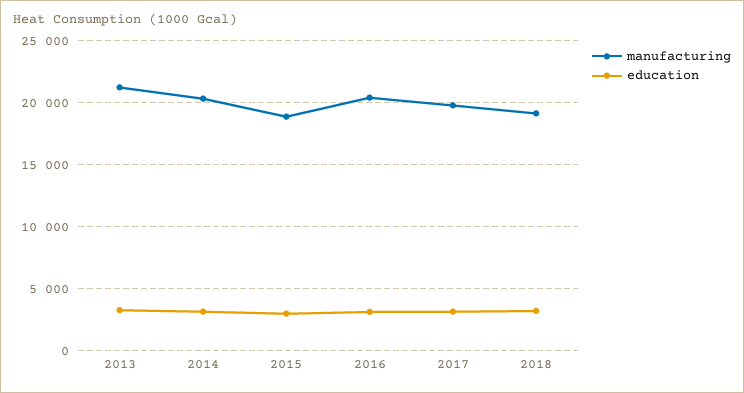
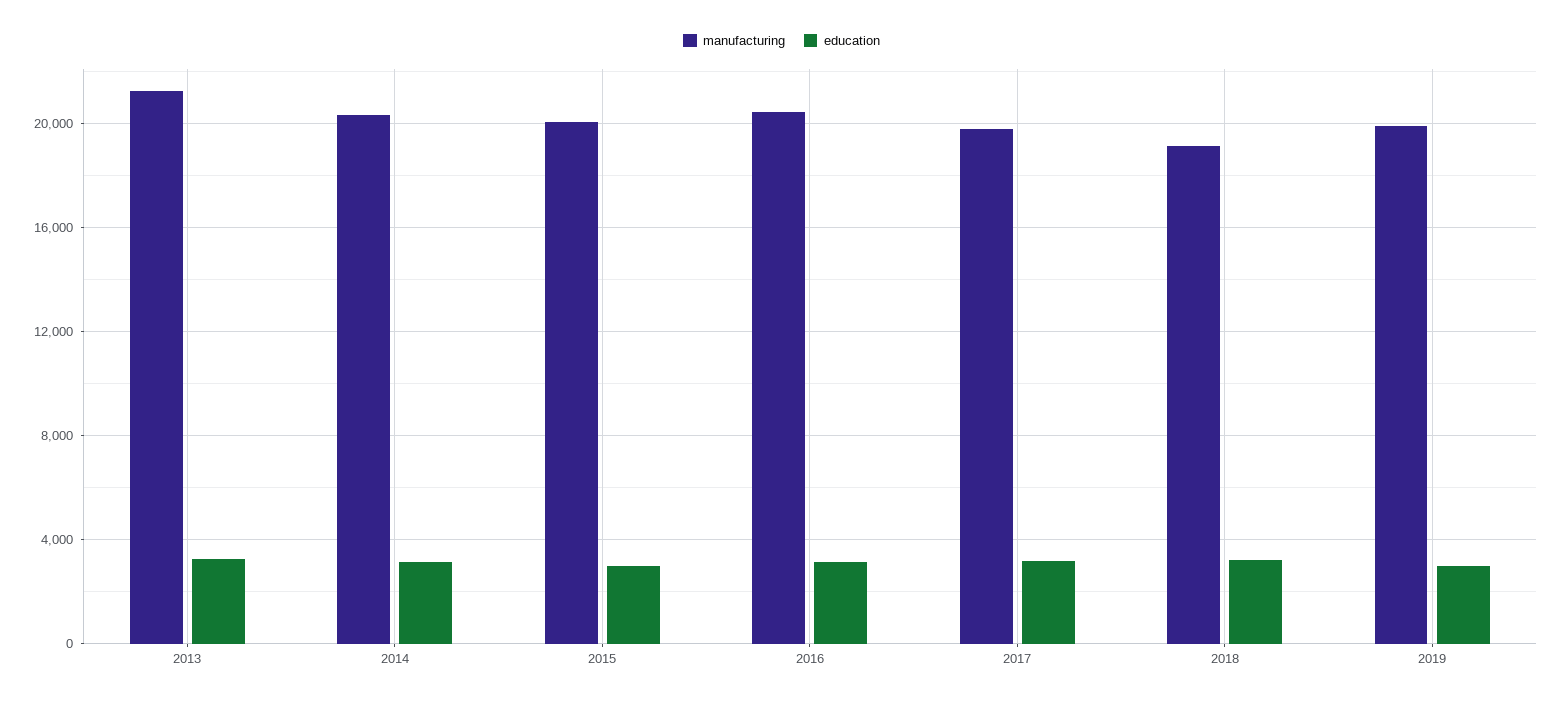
manufacturing, 2015: 19000 -> 20000
manufacturing, 2019: none -> 20000
education, 2019: none -> 3000

